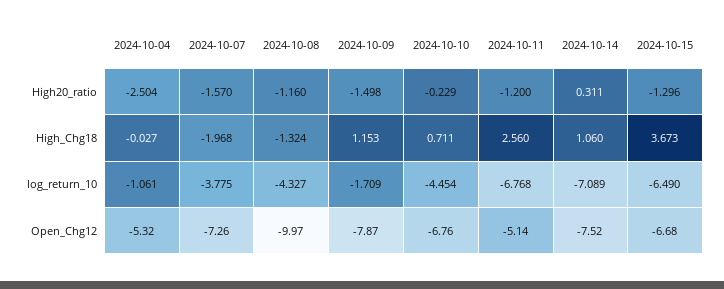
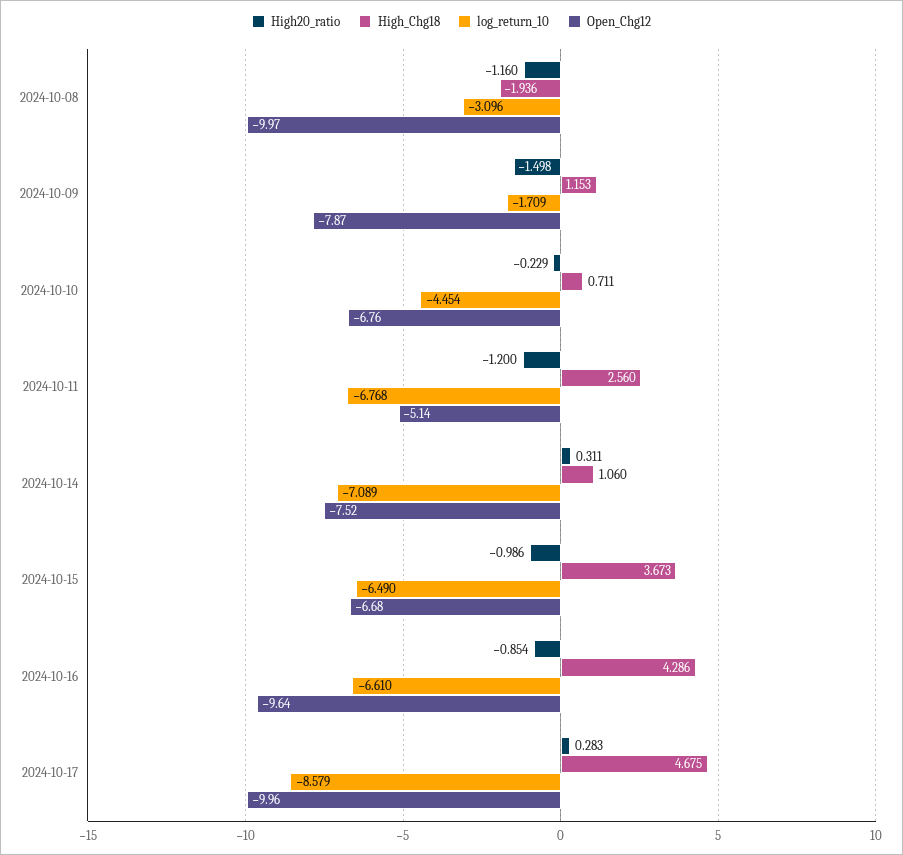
High20_ratio, 2024-10-04: -2.504 -> none
High20_ratio, 2024-10-07: -1.57 -> none
High20_ratio, 2024-10-15: -1.296 -> -0.986
High_Chg18, 2024-10-04: -0.027 -> none
High_Chg18, 2024-10-07: -1.968 -> none
High_Chg18, 2024-10-08: -1.324 -> -1.936
log_return_10, 2024-10-04: -1.061 -> none
log_return_10, 2024-10-07: -3.775 -> none
log_return_10, 2024-10-08: -4.327 -> -3.096
Open_Chg12, 2024-10-04: -5.32 -> none
Open_Chg12, 2024-10-07: -7.26 -> none
High20_ratio, 2024-10-16: none -> -0.854
High_Chg18, 2024-10-16: none -> 4.286
log_return_10, 2024-10-16: none -> -6.61
Open_Chg12, 2024-10-16: none -> -9.64
High20_ratio, 2024-10-17: none -> 0.283
High_Chg18, 2024-10-17: none -> 4.675
log_return_10, 2024-10-17: none -> -8.579
Open_Chg12, 2024-10-17: none -> -9.96

